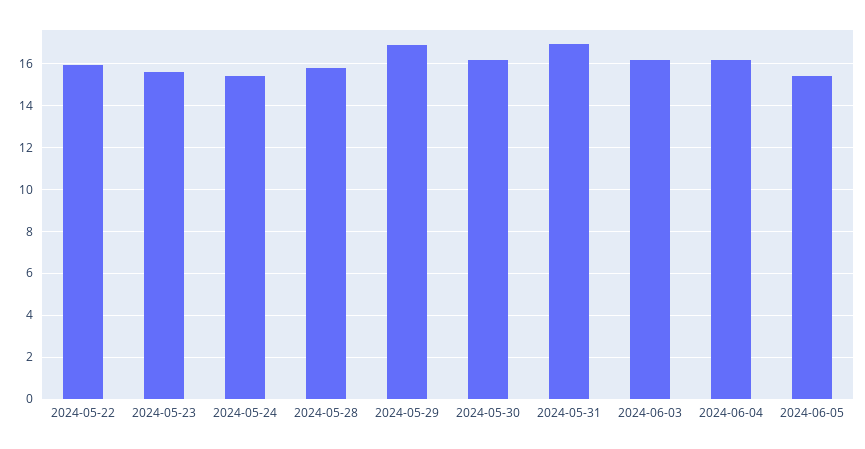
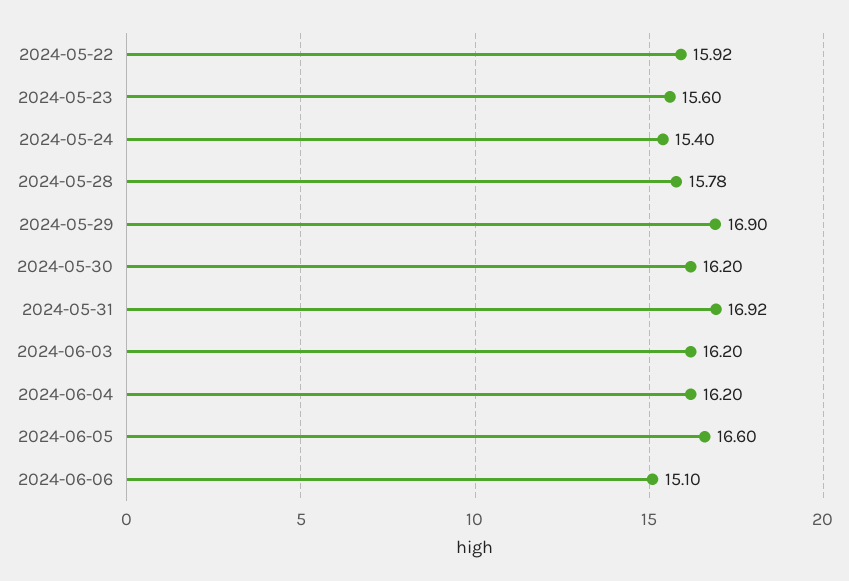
2024-06-05: 15.5 -> 16.6
2024-06-06: none -> 15.1

